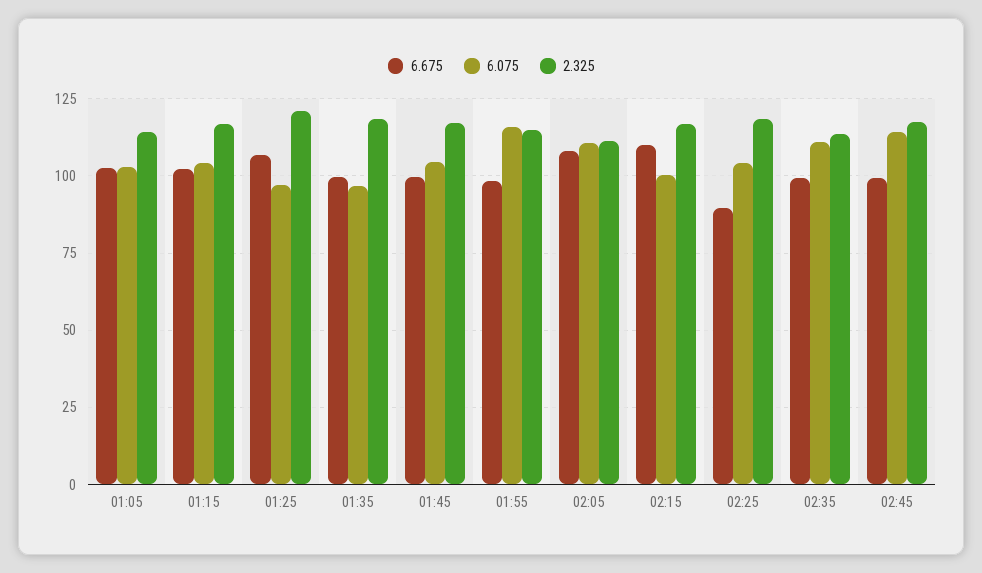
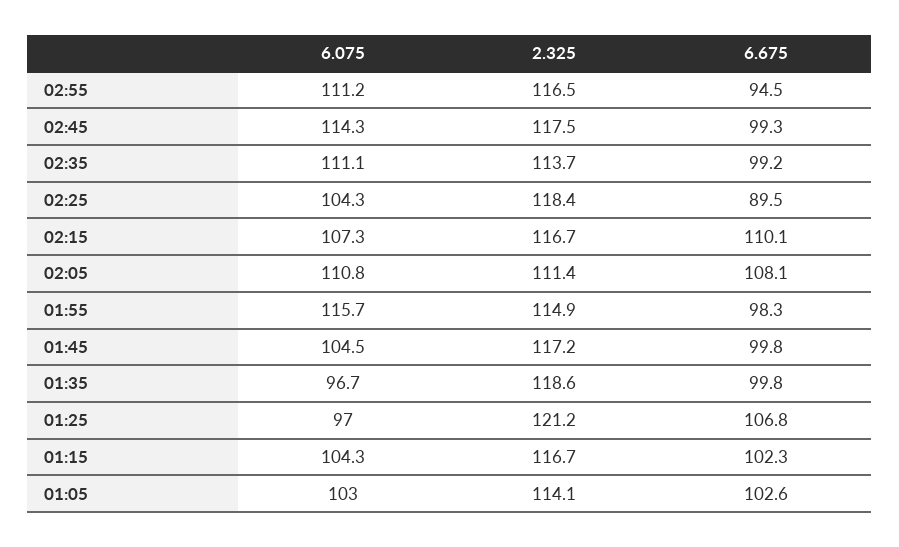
6.075, 02:15: 100 -> 107.3
6.075, 02:55: none -> 111.2
2.325, 02:55: none -> 116.5
6.675, 02:55: none -> 94.5

